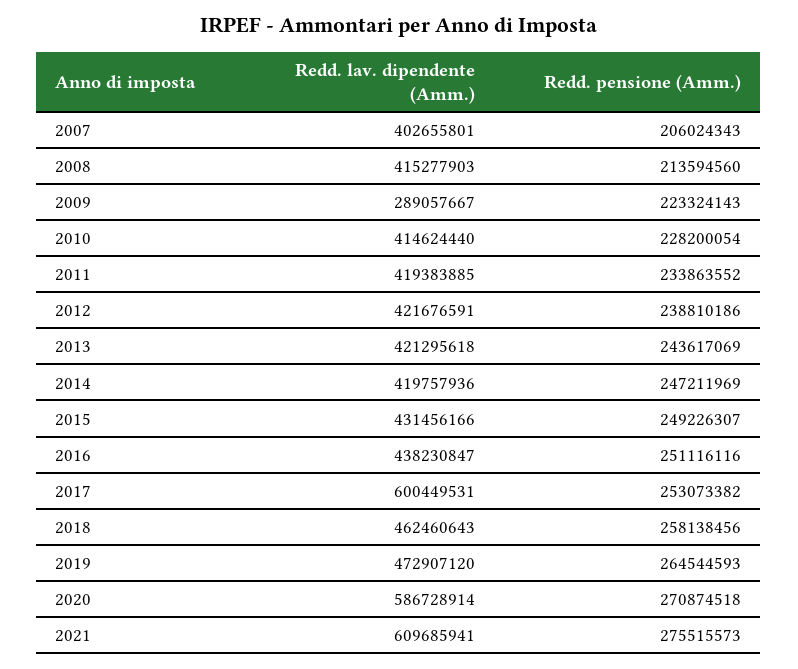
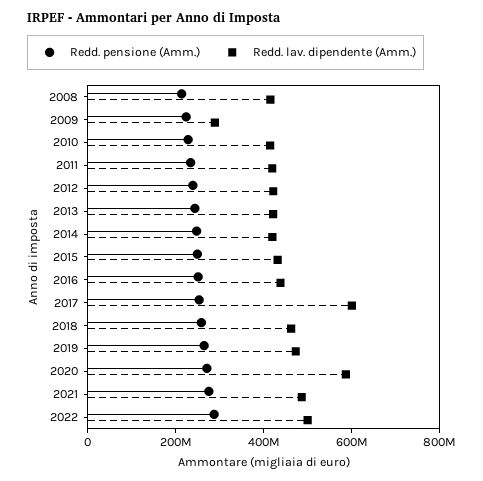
Redd. lav. dipendente (Amm.), 2007: 402655801 -> none
Redd. pensione (Amm.), 2007: 206024343 -> none
Redd. lav. dipendente (Amm.), 2021: 609685941 -> 500000000
Redd. pensione (Amm.), 2022: none -> 300000000
Redd. lav. dipendente (Amm.), 2022: none -> 500000000

